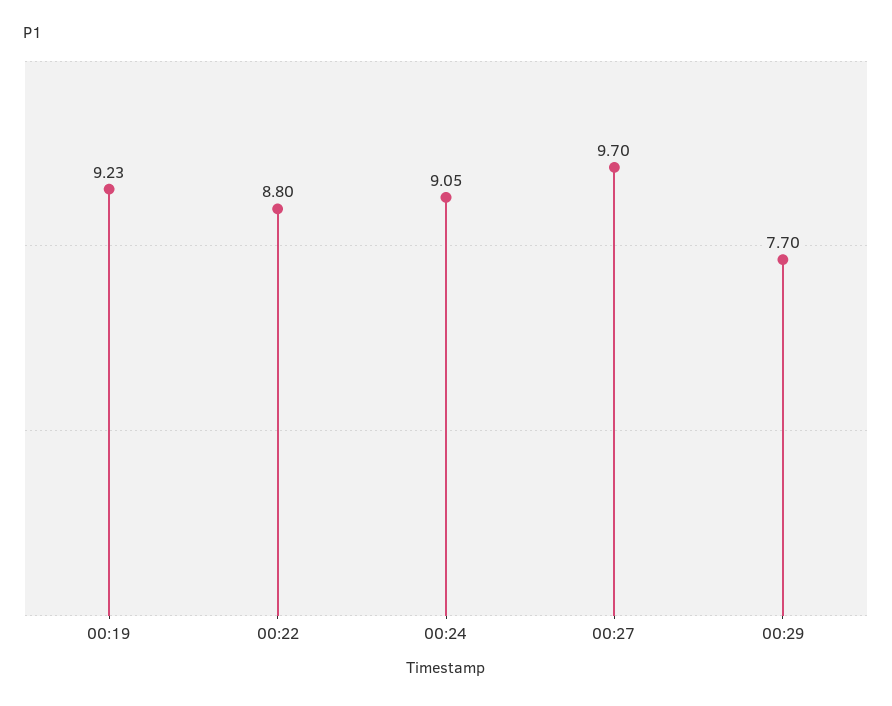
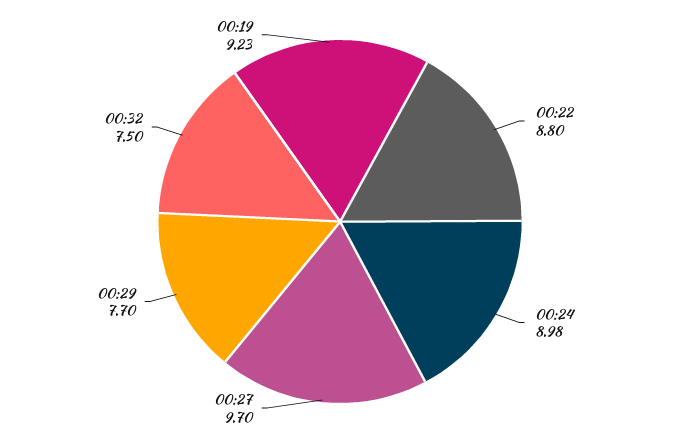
00:24: 9.05 -> 8.98
00:32: none -> 7.5

